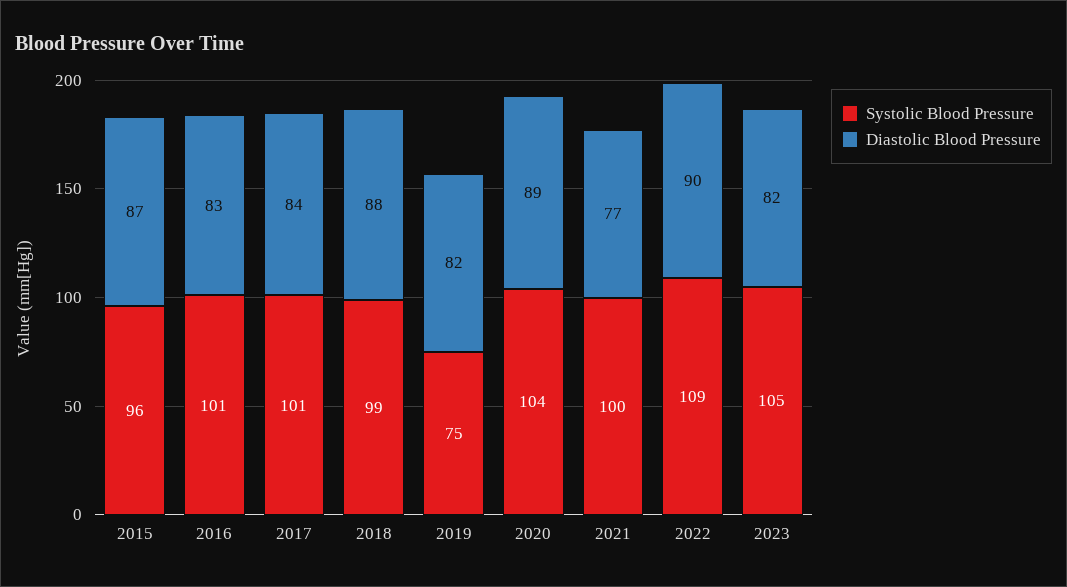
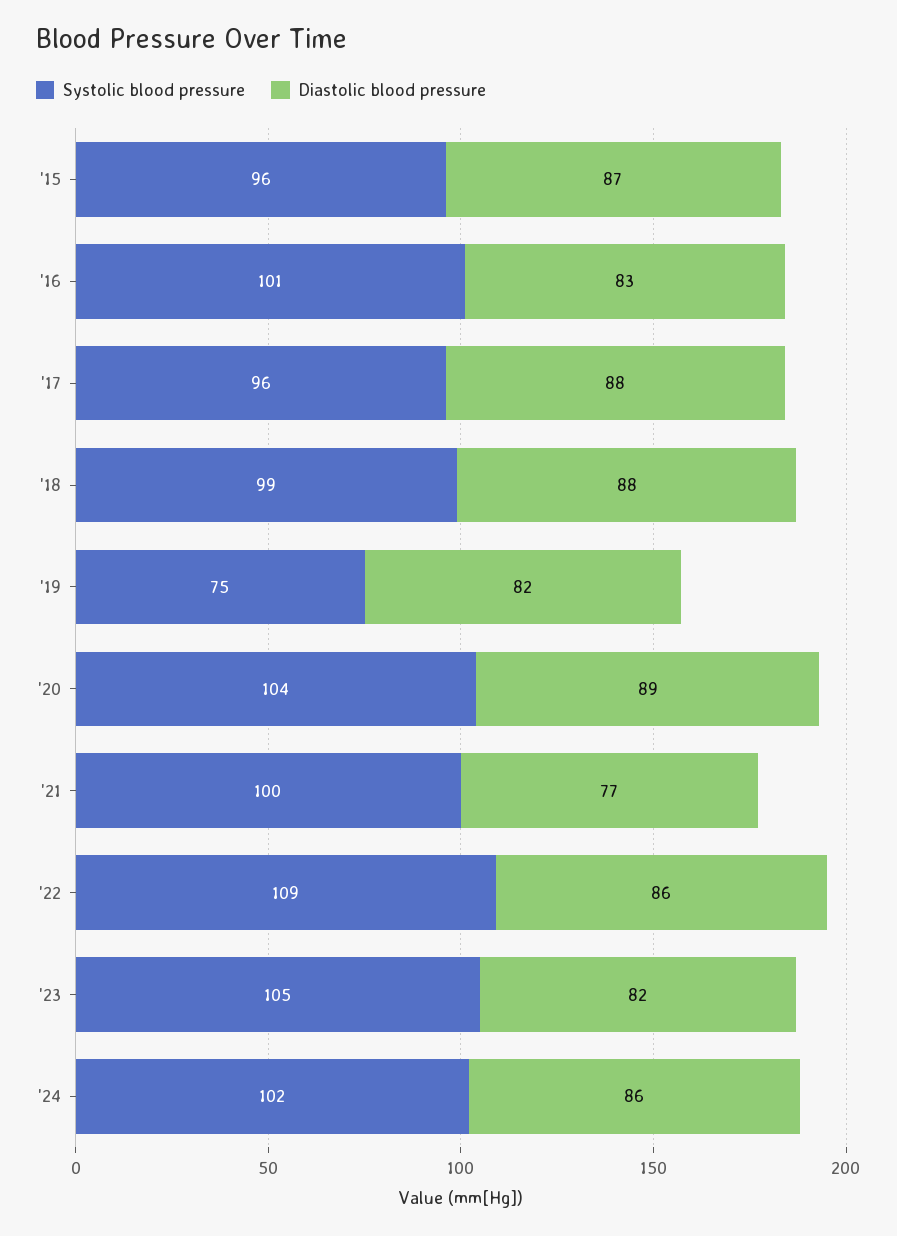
Systolic Blood Pressure, 2017: 101 -> 96
Diastolic Blood Pressure, 2017: 84 -> 88
Diastolic Blood Pressure, 2022: 90 -> 86
Systolic Blood Pressure, '24: none -> 102
Diastolic Blood Pressure, '24: none -> 86

